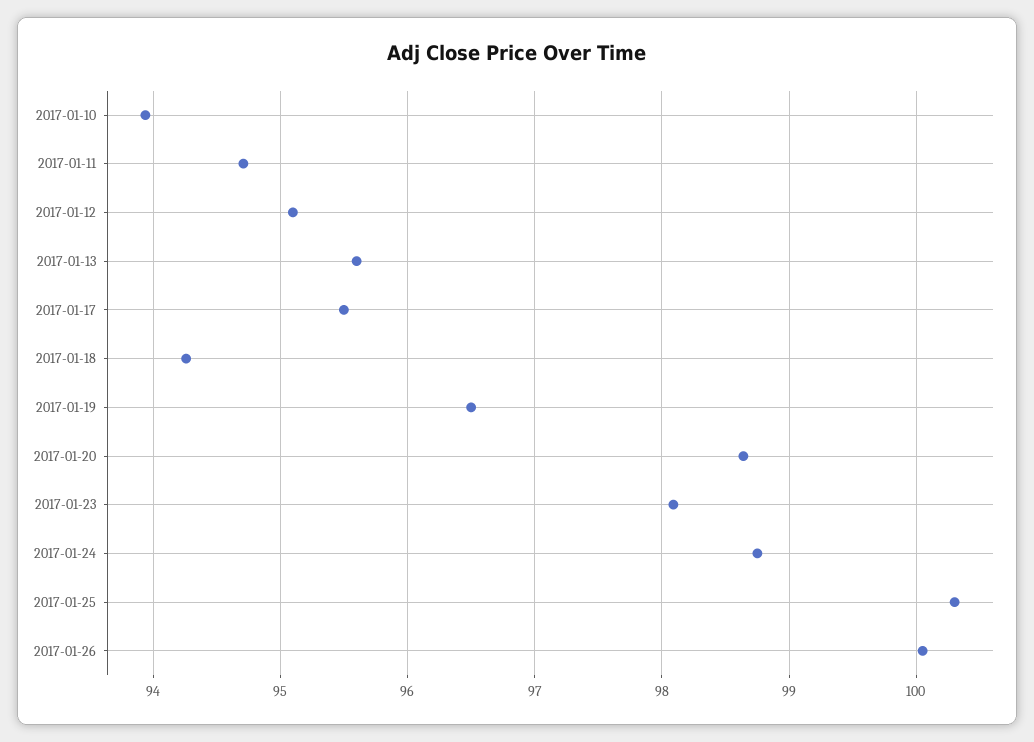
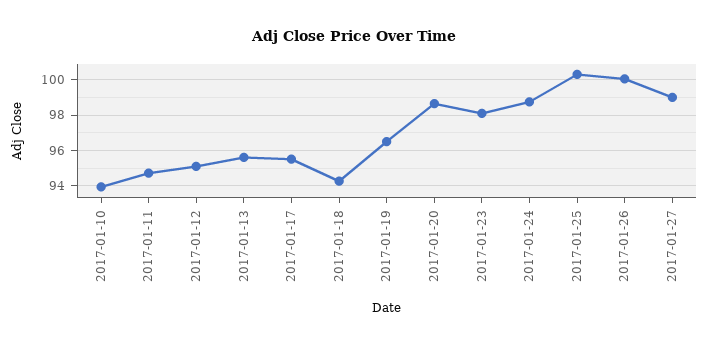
2017-01-27: none -> 99

